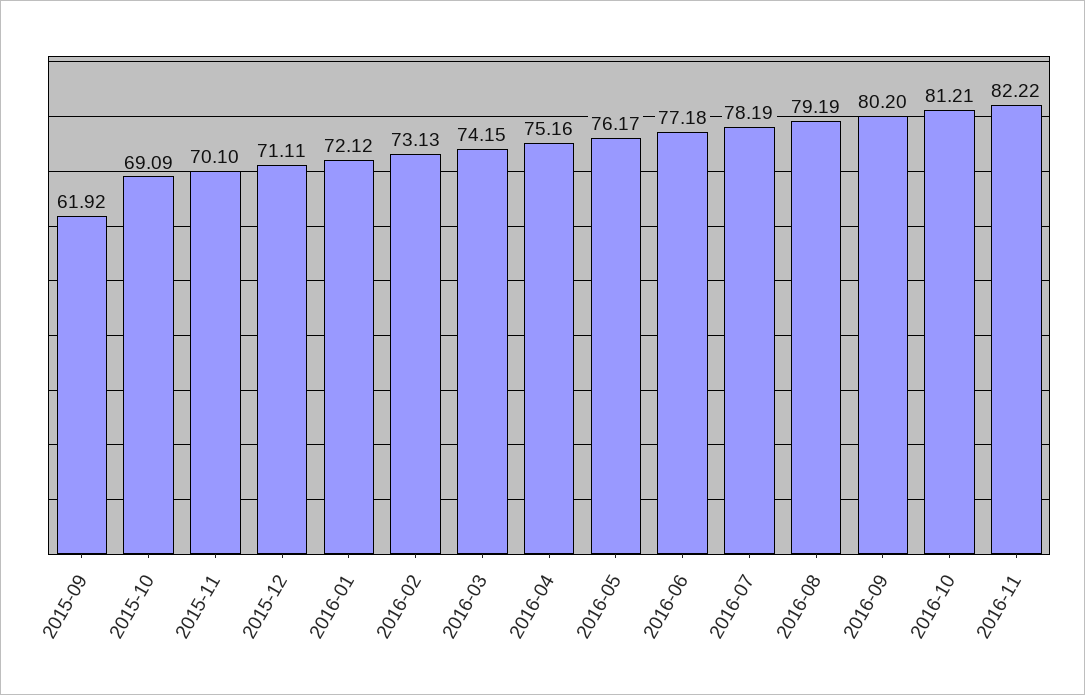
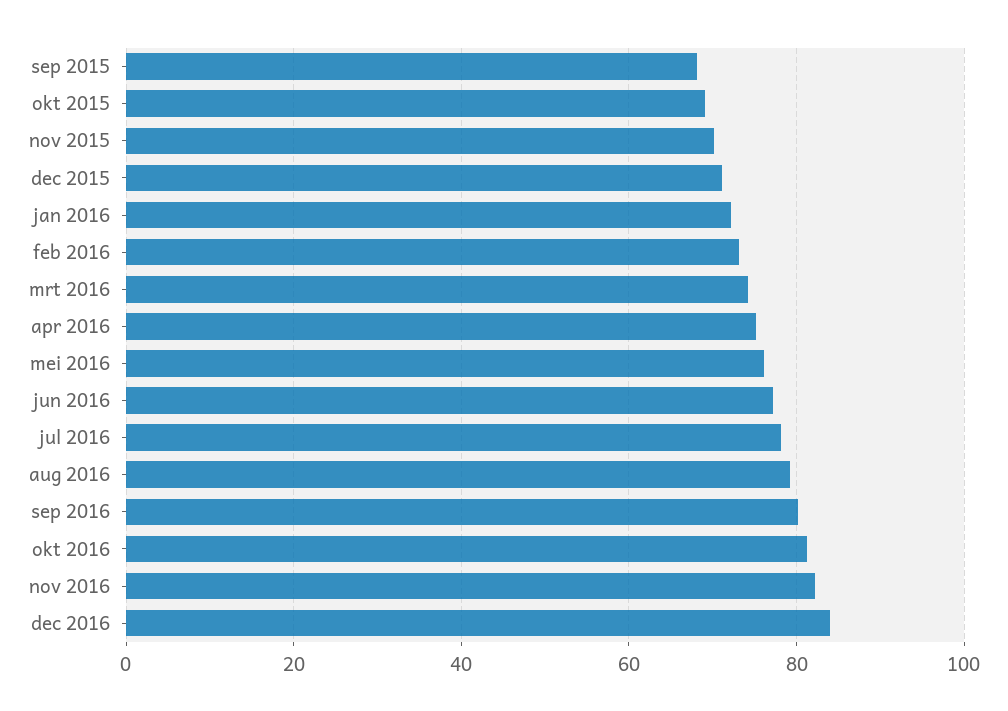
2015-09: 61.92 -> 68
dec 2016: none -> 84

